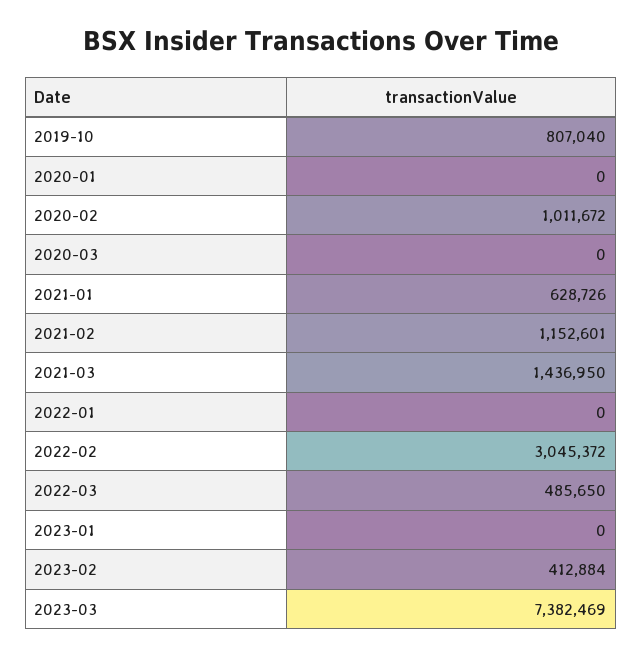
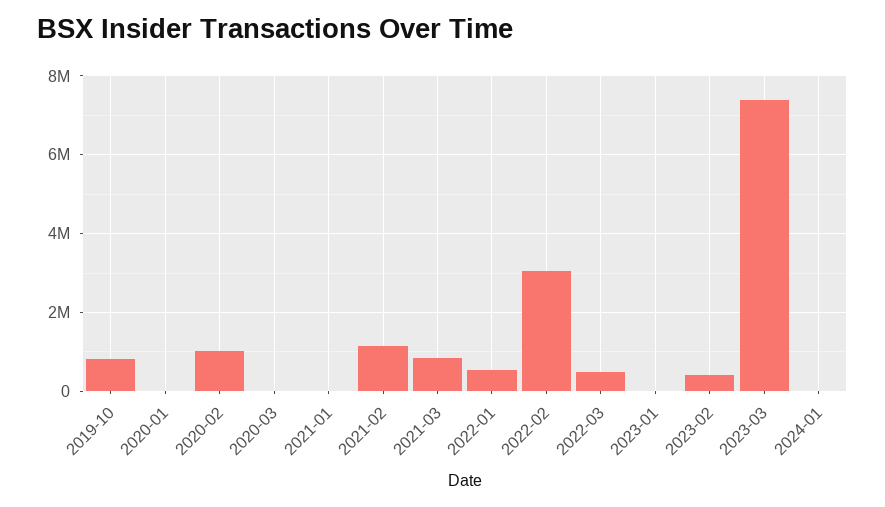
2021-01: 628726 -> 0
2021-03: 1436950 -> 800000
2022-01: 0 -> 600000
2024-01: none -> 0

